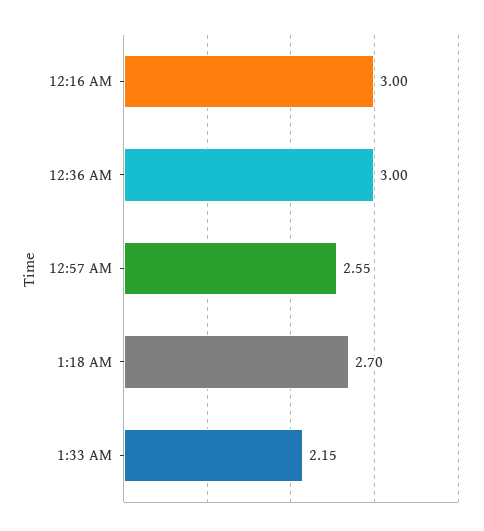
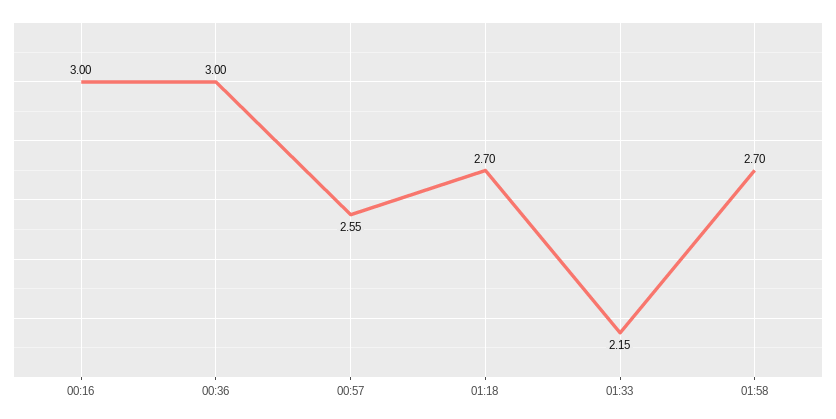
01:58: none -> 2.7

